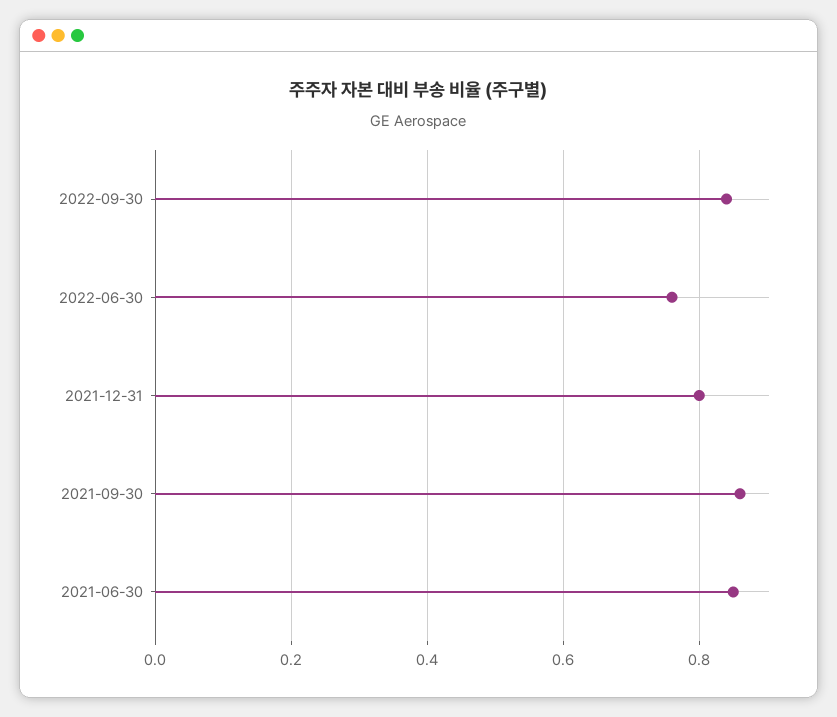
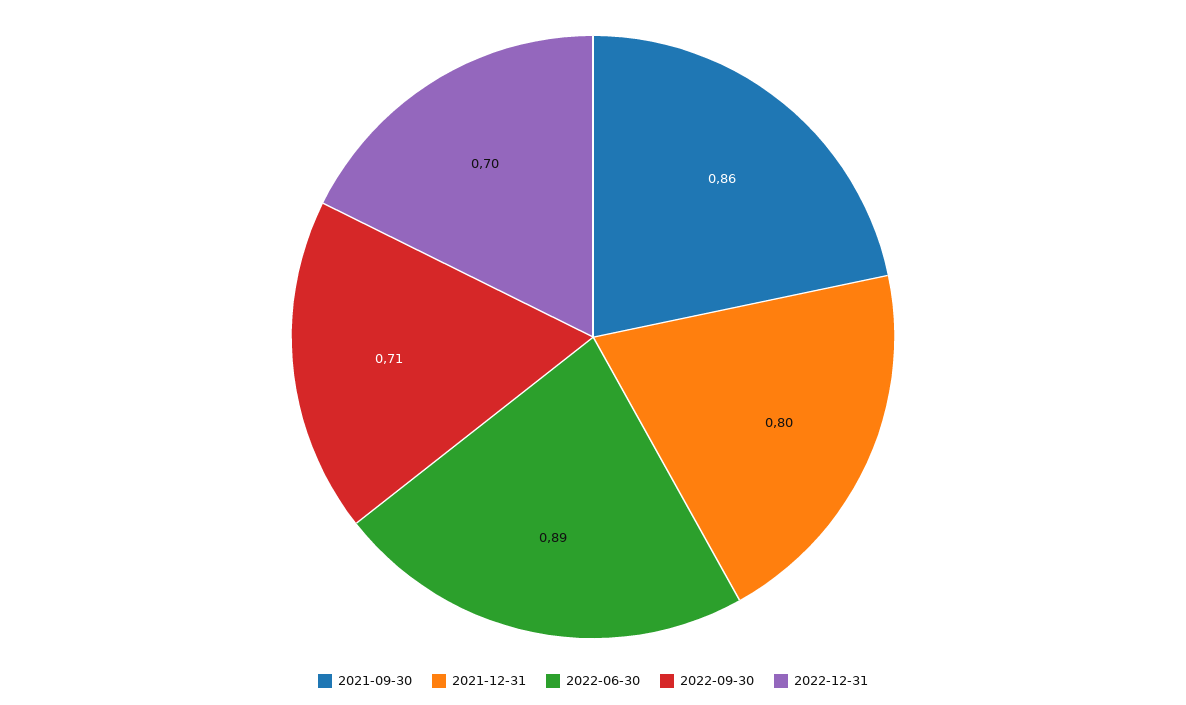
2022-09-30: 0.85 -> 0.71
2022-06-30: 0.75 -> 0.89
2021-06-30: 0.85 -> none
2022-12-31: none -> 0.7

